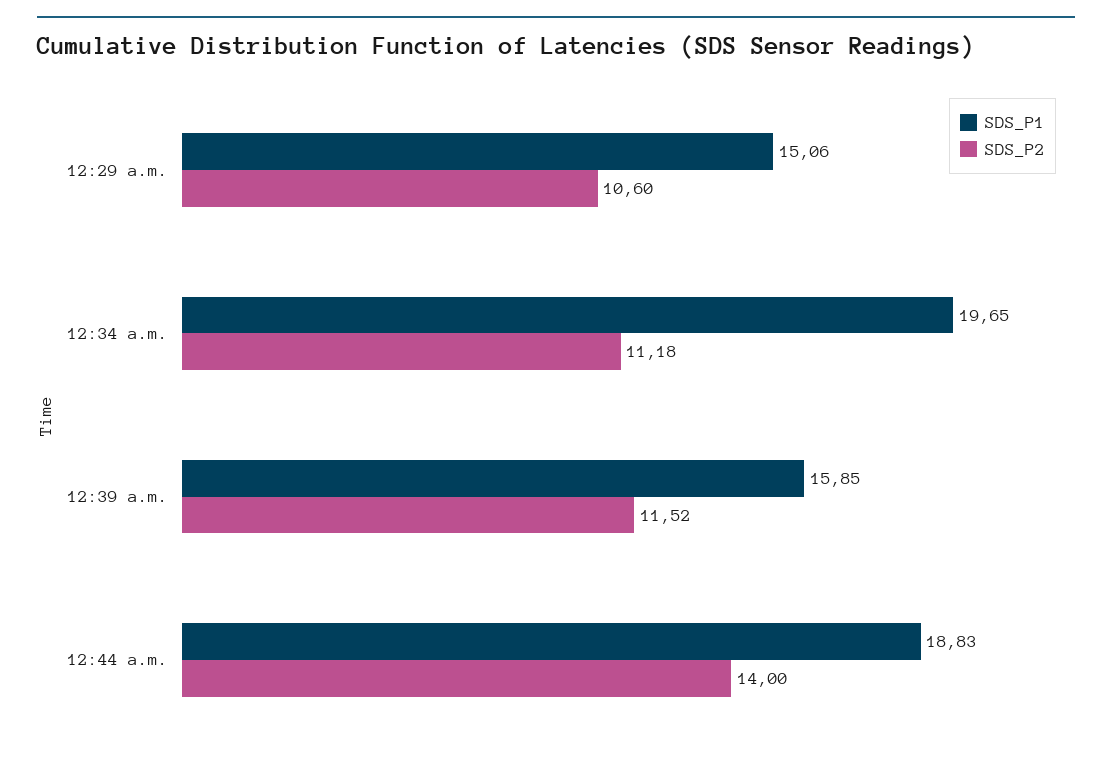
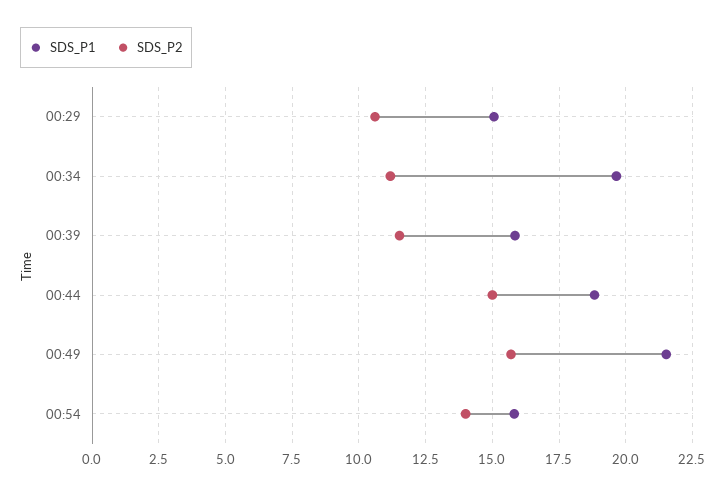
SDS_P2, 12:44 a.m.: 14 -> 15
SDS_P1, 00:49: none -> 21.5
SDS_P2, 00:49: none -> 15.75
SDS_P1, 00:54: none -> 15.75
SDS_P2, 00:54: none -> 14

